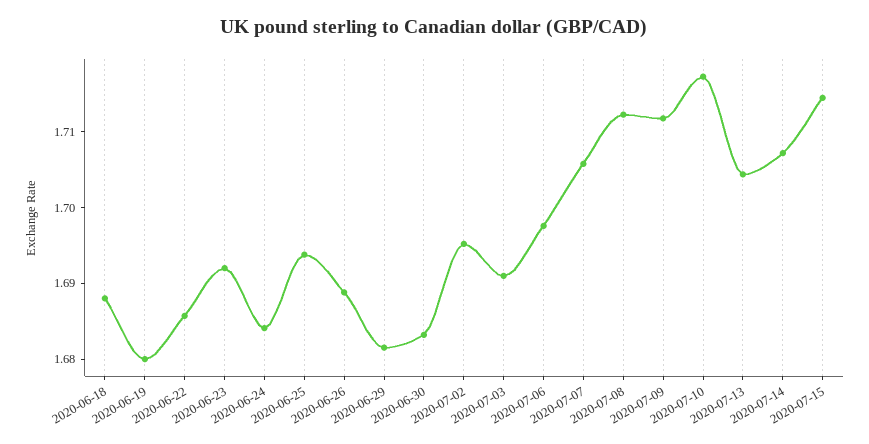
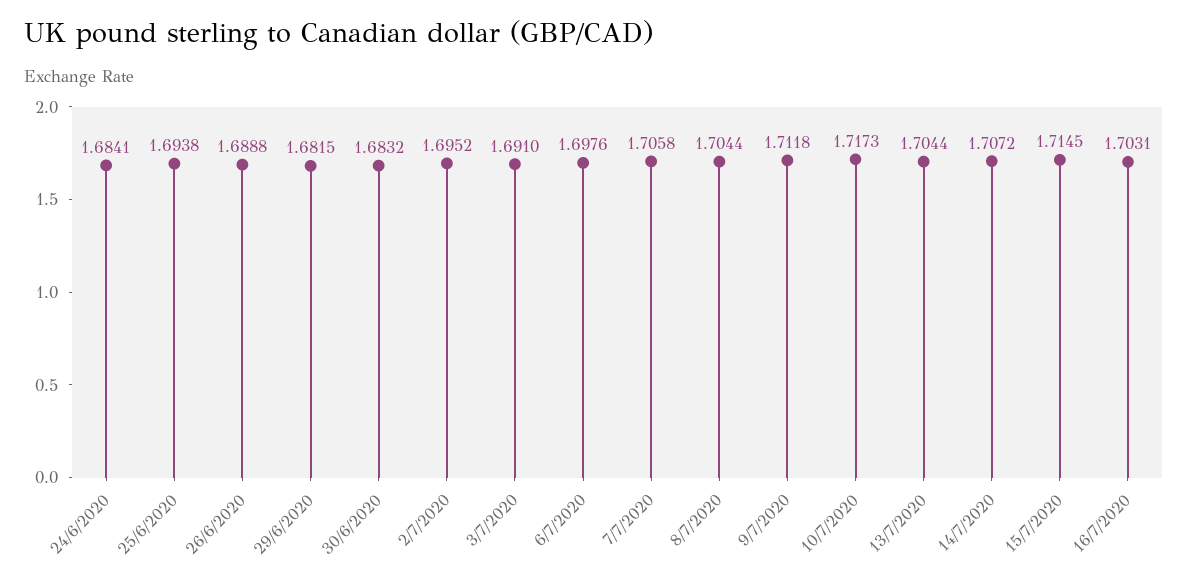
2020-06-18: 1.688 -> none
2020-06-19: 1.68 -> none
2020-06-22: 1.686 -> none
2020-06-23: 1.692 -> none
2020-07-08: 1.712 -> 1.7044
16/7/2020: none -> 1.7031

